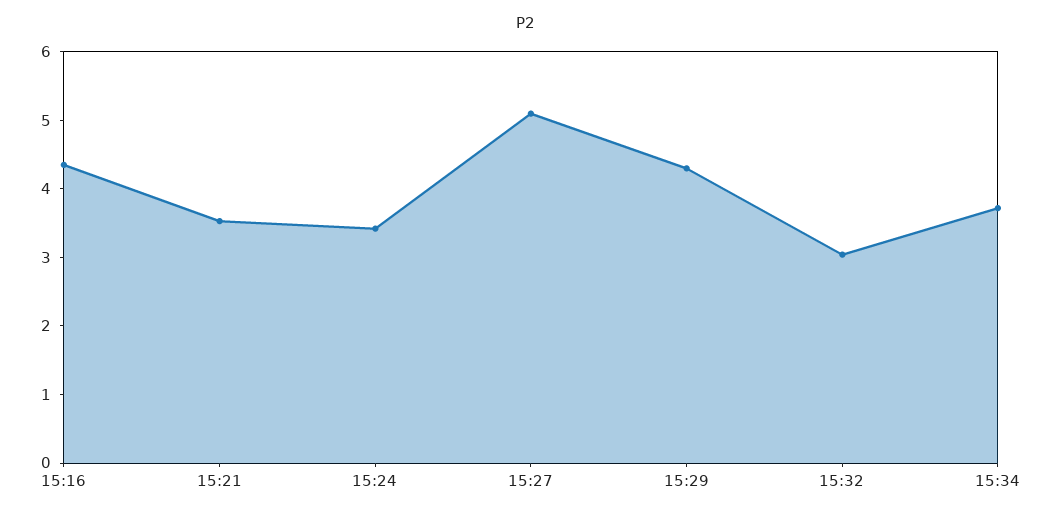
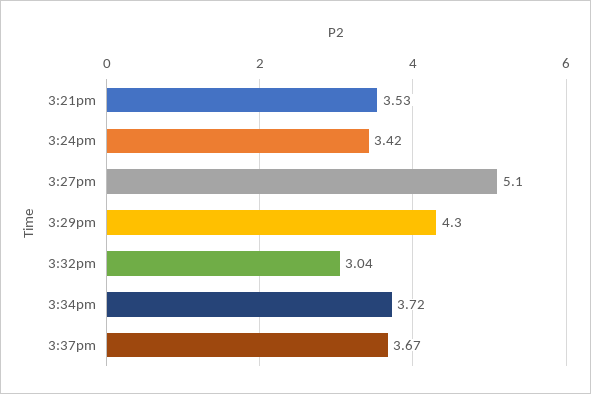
15:16: 4.4 -> none
3:37pm: none -> 3.67

